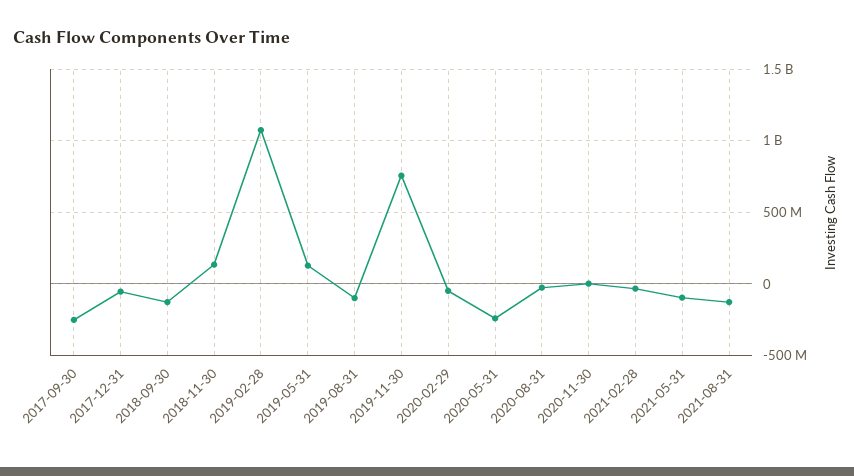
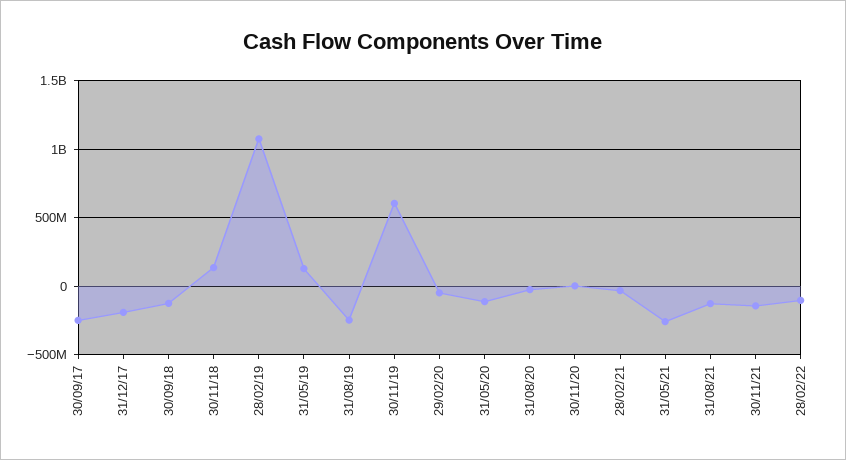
2017-12-31: -50000000 -> -200000000
2019-08-31: -100000000 -> -250000000
2019-11-30: 750000000 -> 600000000
2020-05-31: -250000000 -> -100000000
2021-05-31: -100000000 -> -250000000
30/11/21: none -> -150000000
28/02/22: none -> -100000000

